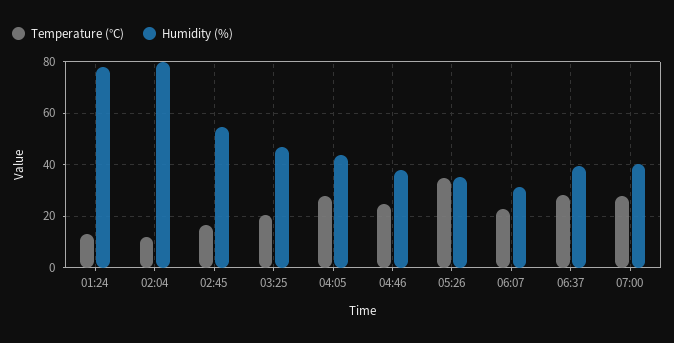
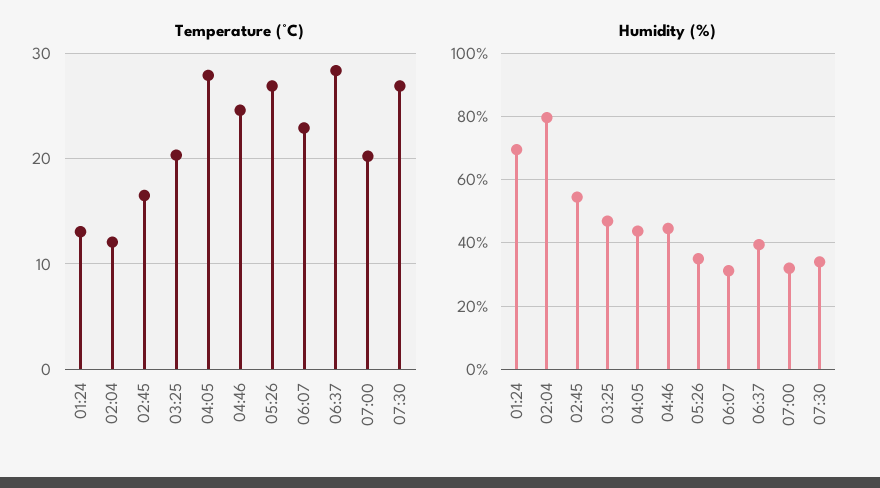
Humidity (%), 01:24: 77.5 -> 70
Humidity (%), 04:46: 37.5 -> 44
Temperature (°C), 05:26: 35 -> 27
Temperature (°C), 07:00: 27.5 -> 20
Humidity (%), 07:00: 40 -> 32
Temperature (°C), 07:30: none -> 27
Humidity (%), 07:30: none -> 34

